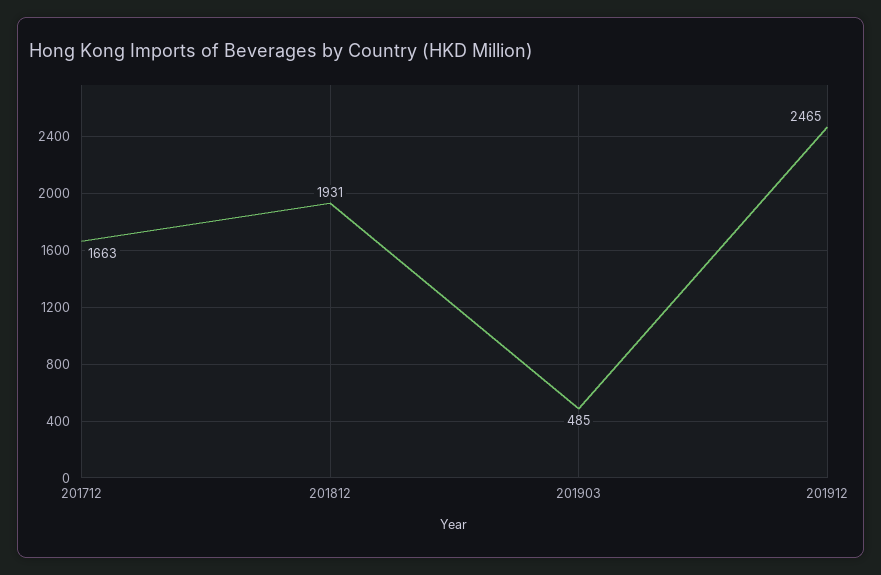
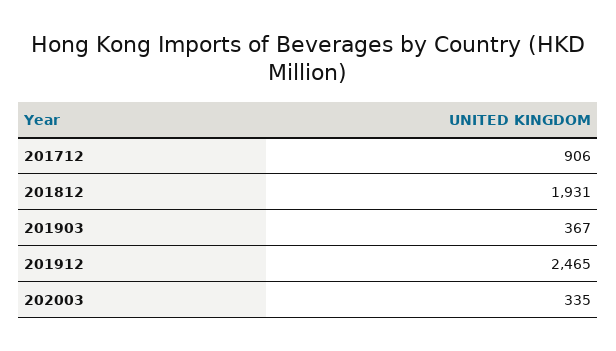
201712: 1663 -> 906
201903: 485 -> 367
202003: none -> 335

